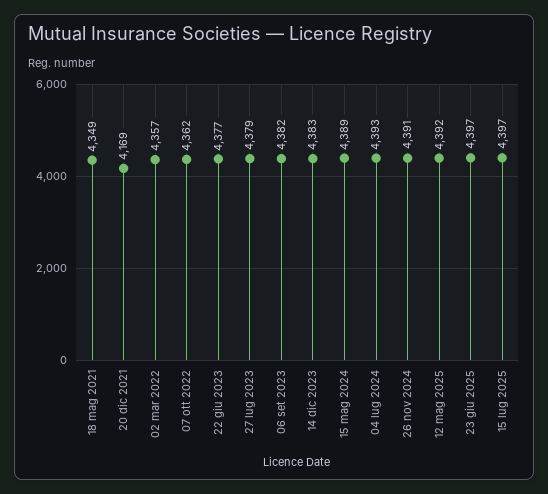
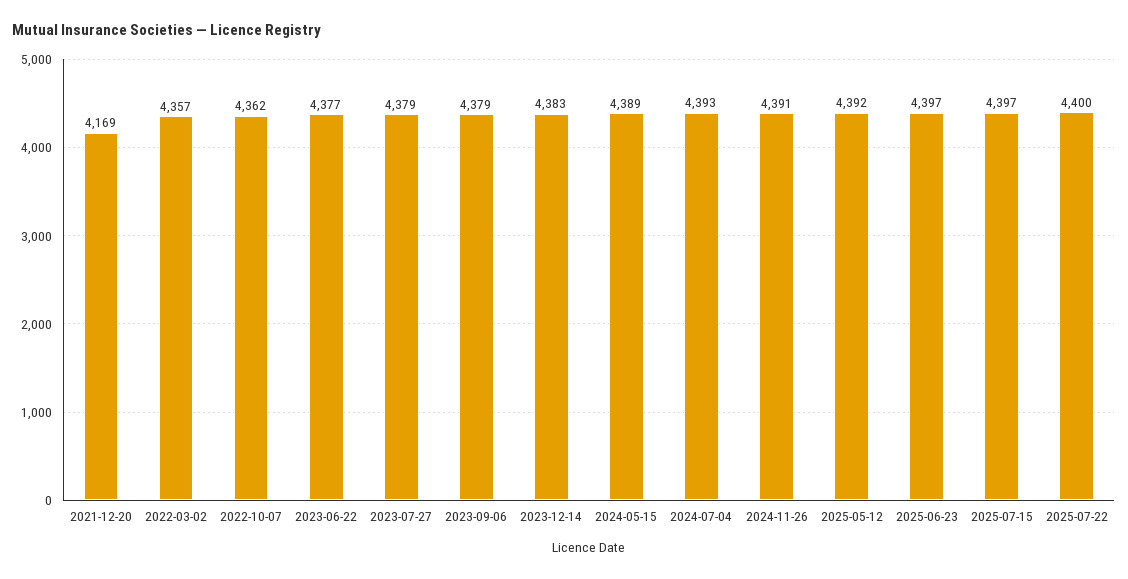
18 mag 2021: 4349 -> none
06 set 2023: 4382 -> 4379
2025-07-22: none -> 4400

